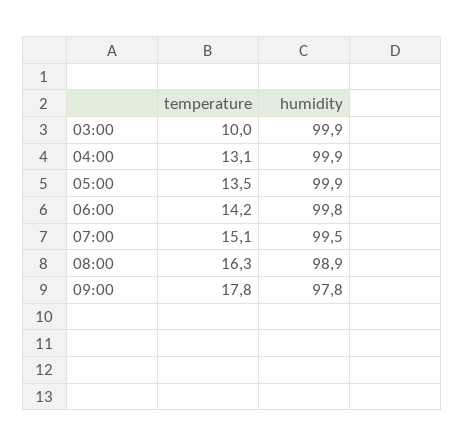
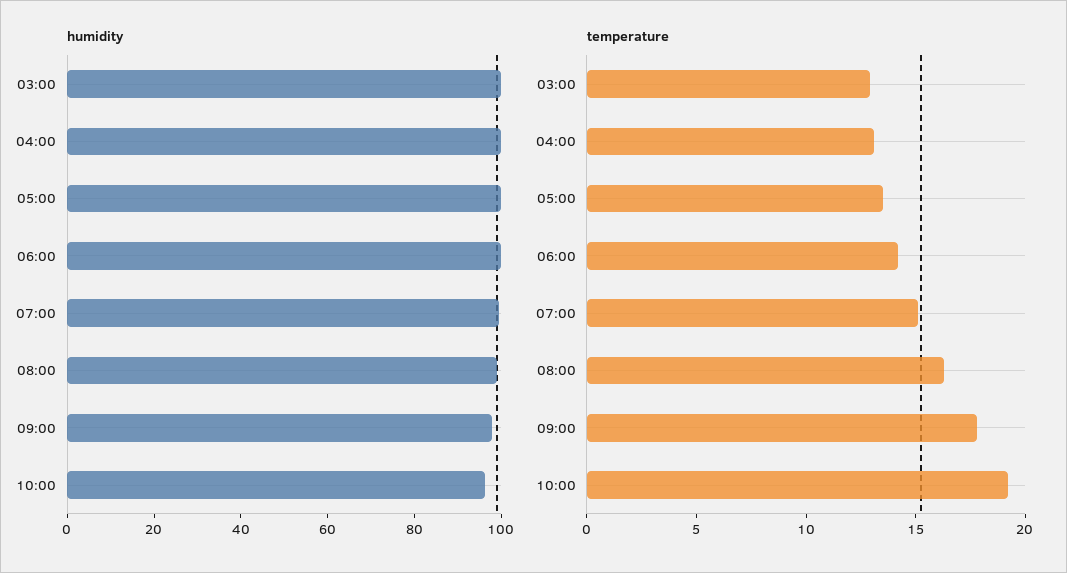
temperature, 03:00: 10 -> 13
humidity, 10:00: none -> 95
temperature, 10:00: none -> 19

